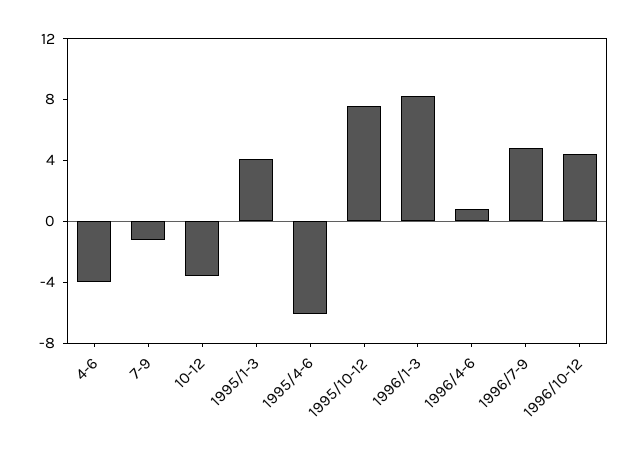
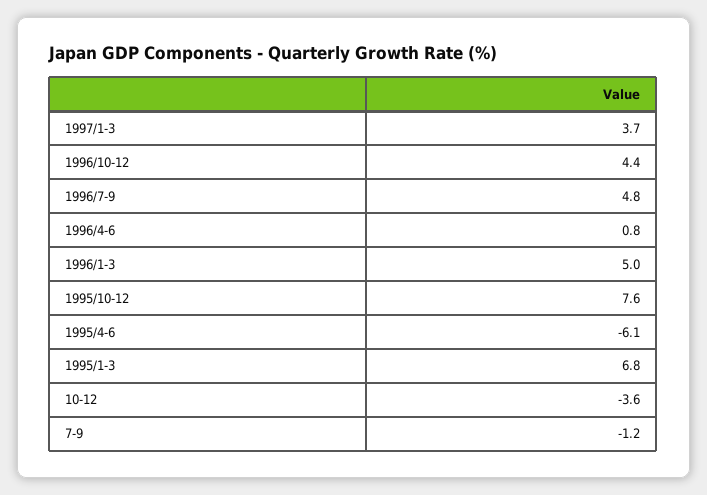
4-6: -4 -> none
1995/1-3: 4 -> 6.8
1996/1-3: 8 -> 5
1997/1-3: none -> 3.7

